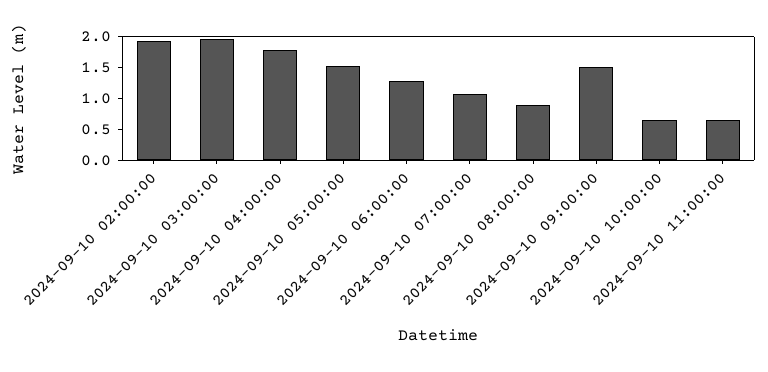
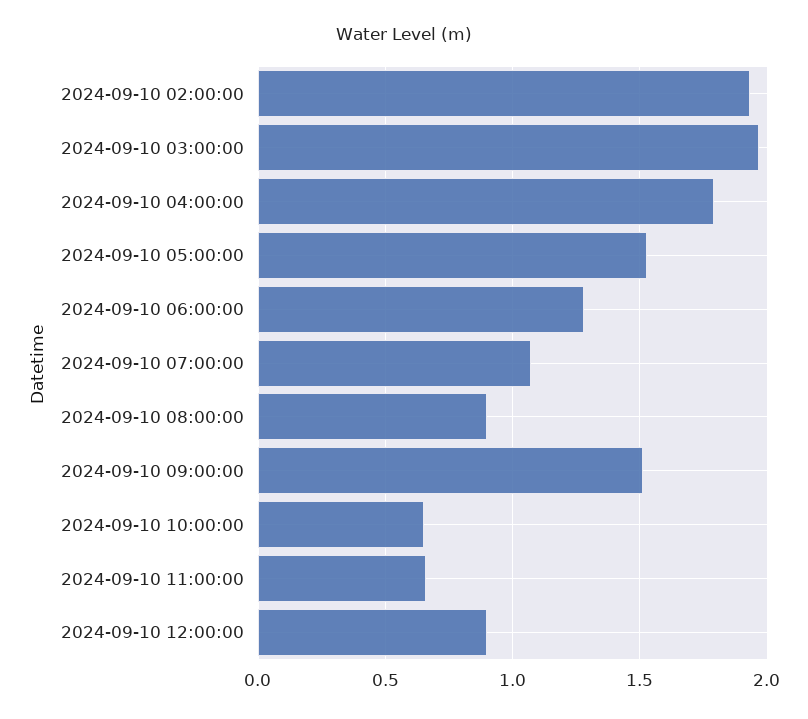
2024-09-10 12:00:00: none -> 0.9

